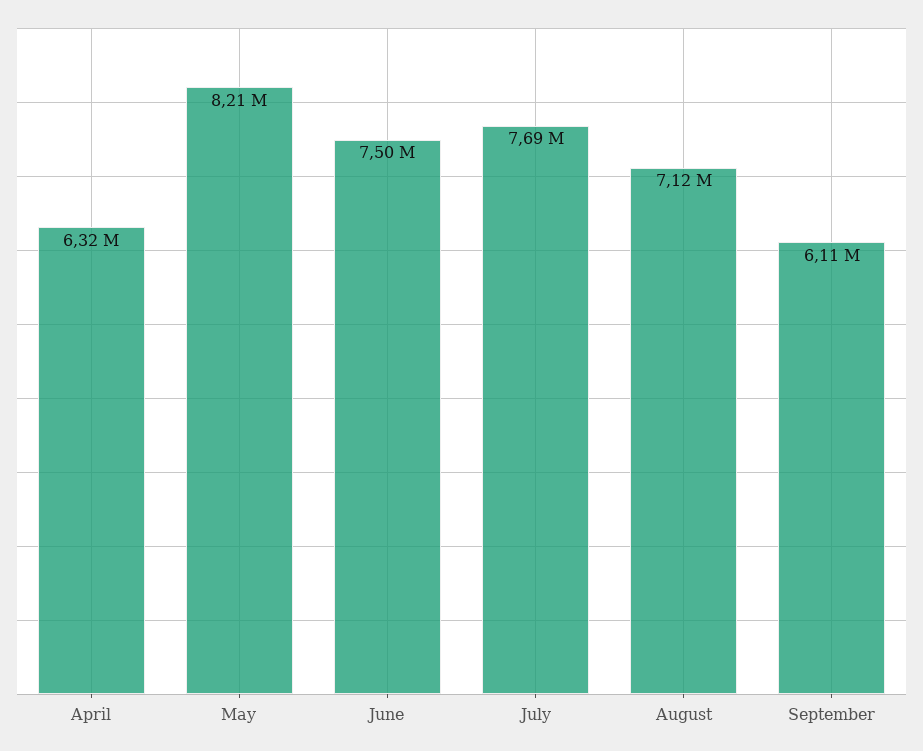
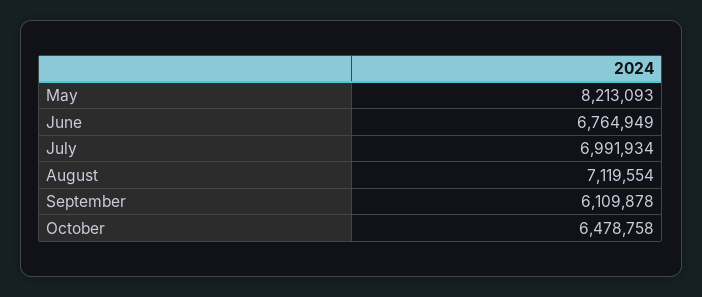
April: 6320000 -> none
June: 7500000 -> 6764949
July: 7690000 -> 6991934
October: none -> 6478758

